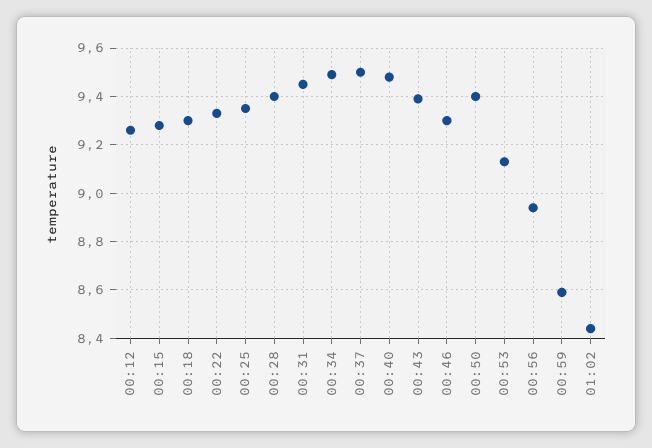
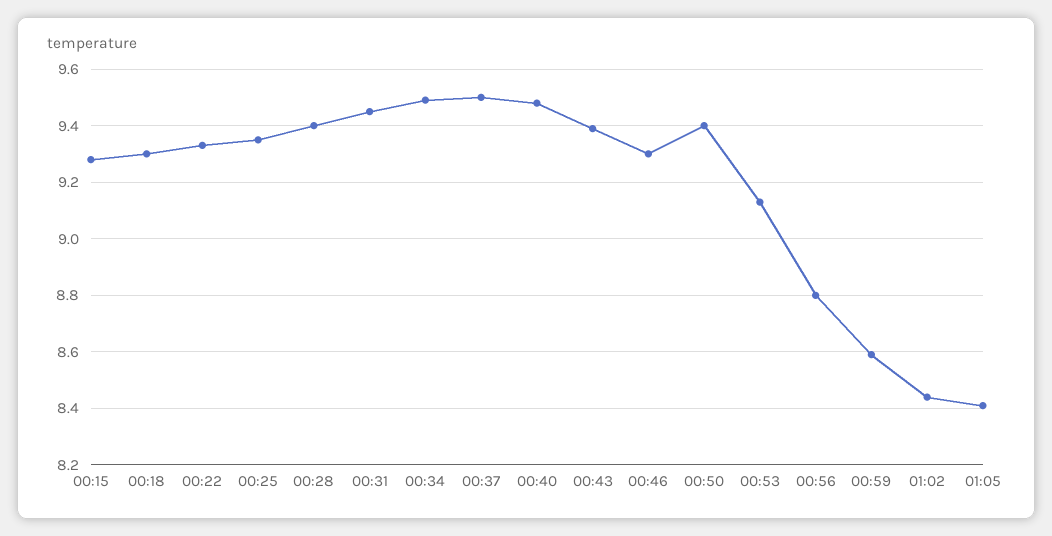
00:12: 9.25 -> none
00:56: 8.95 -> 8.8
01:05: none -> 8.4

